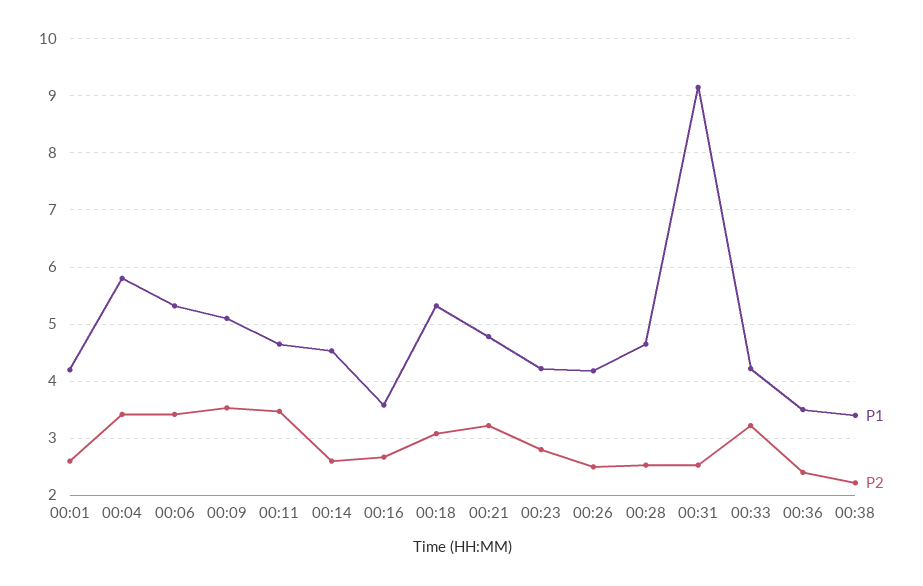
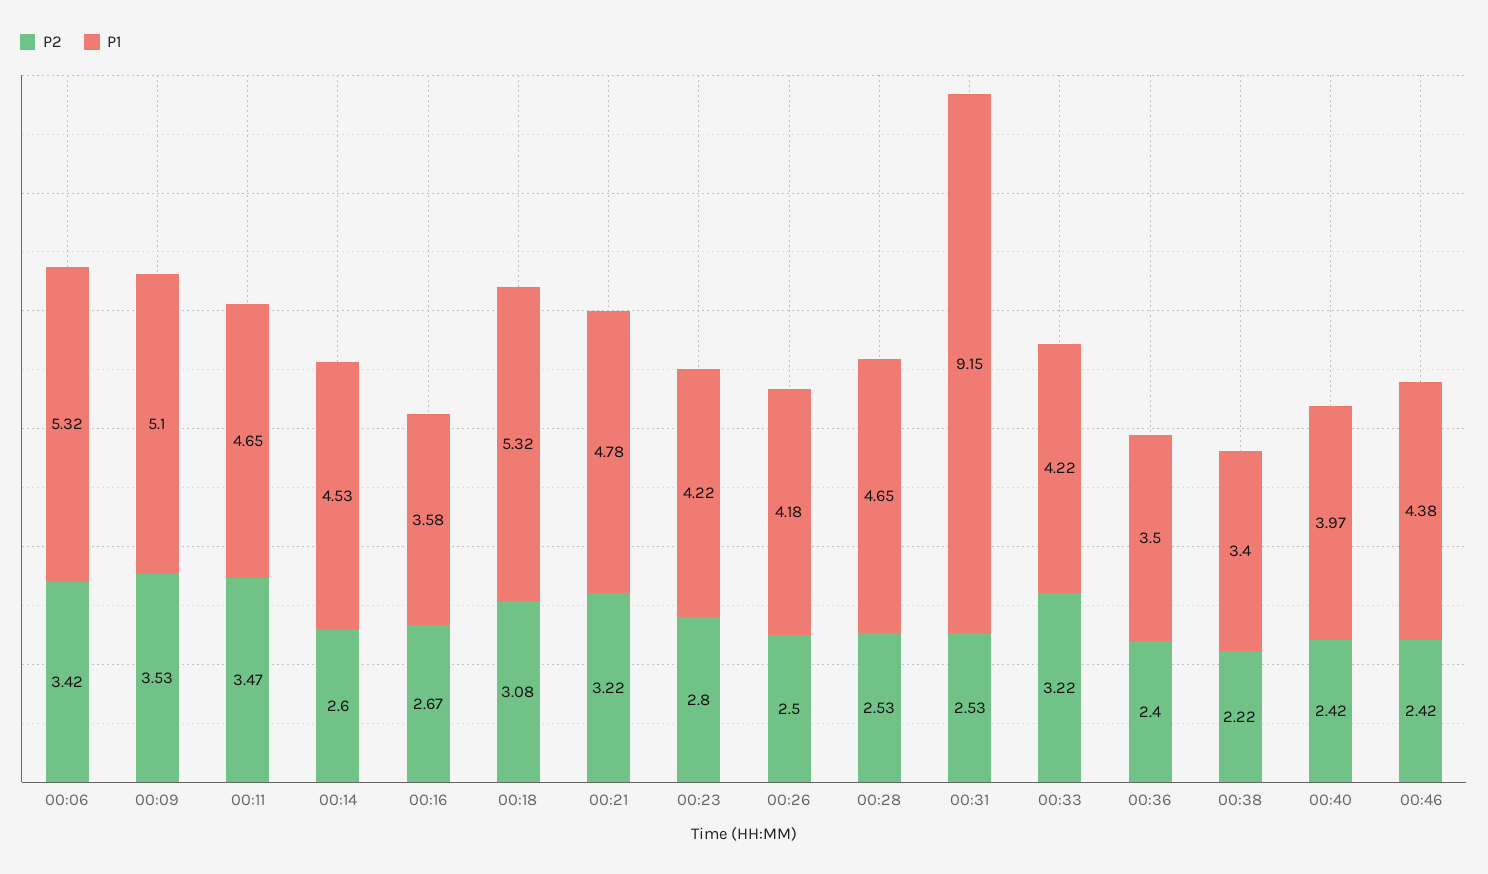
P1, 00:01: 4.2 -> none
P2, 00:01: 2.6 -> none
P1, 00:04: 5.8 -> none
P2, 00:04: 3.4 -> none
P2, 00:40: none -> 2.42
P1, 00:40: none -> 3.97
P2, 00:46: none -> 2.42
P1, 00:46: none -> 4.38

